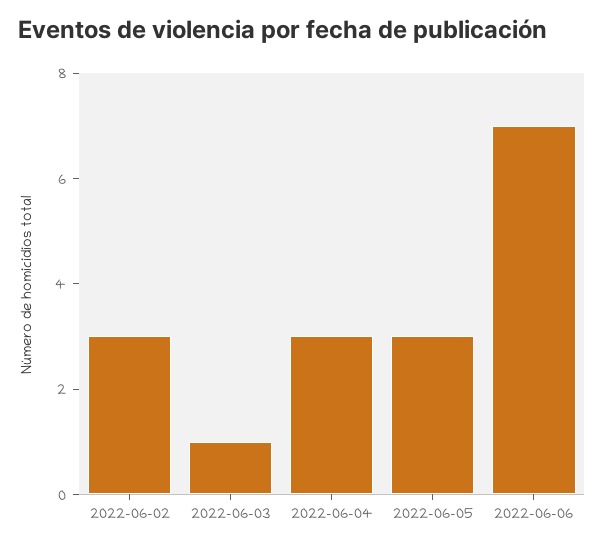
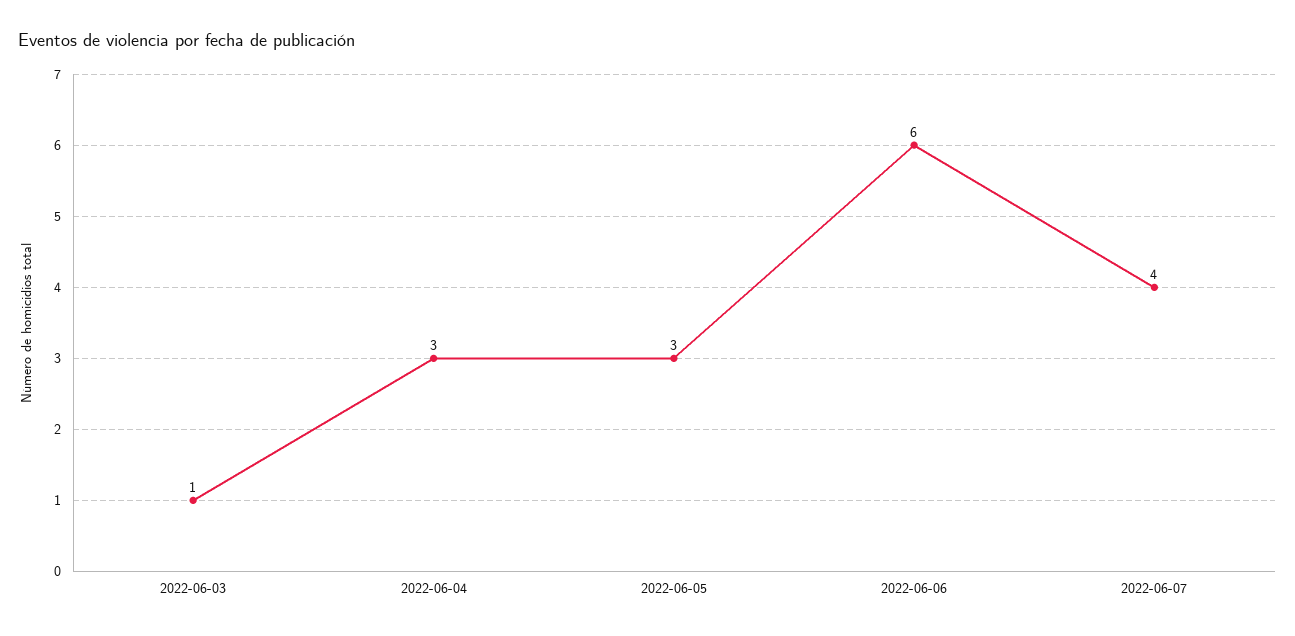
2022-06-02: 3 -> none
2022-06-06: 7 -> 6
2022-06-07: none -> 4

